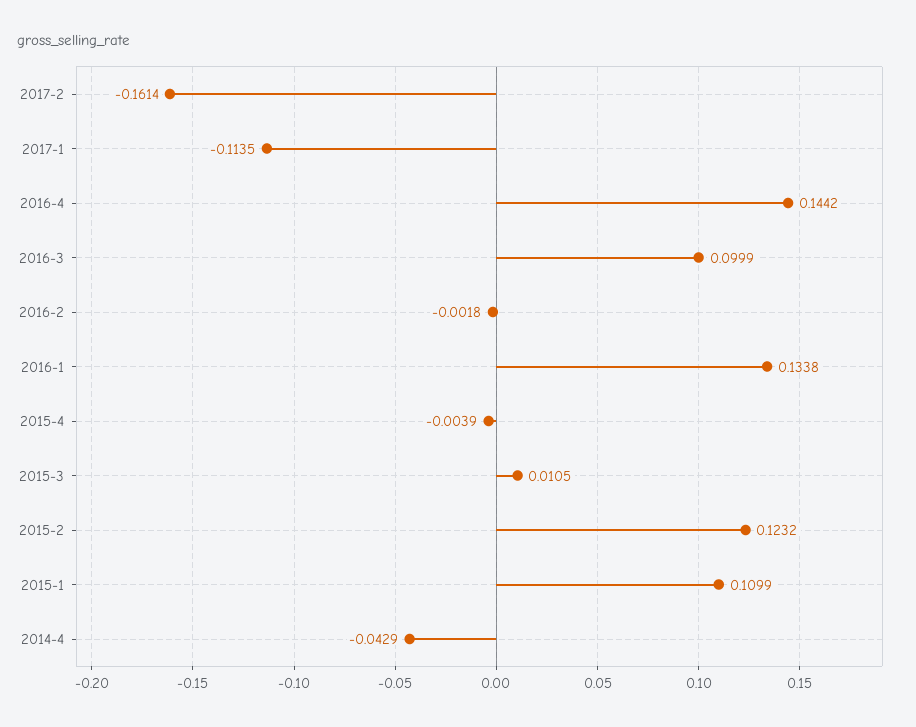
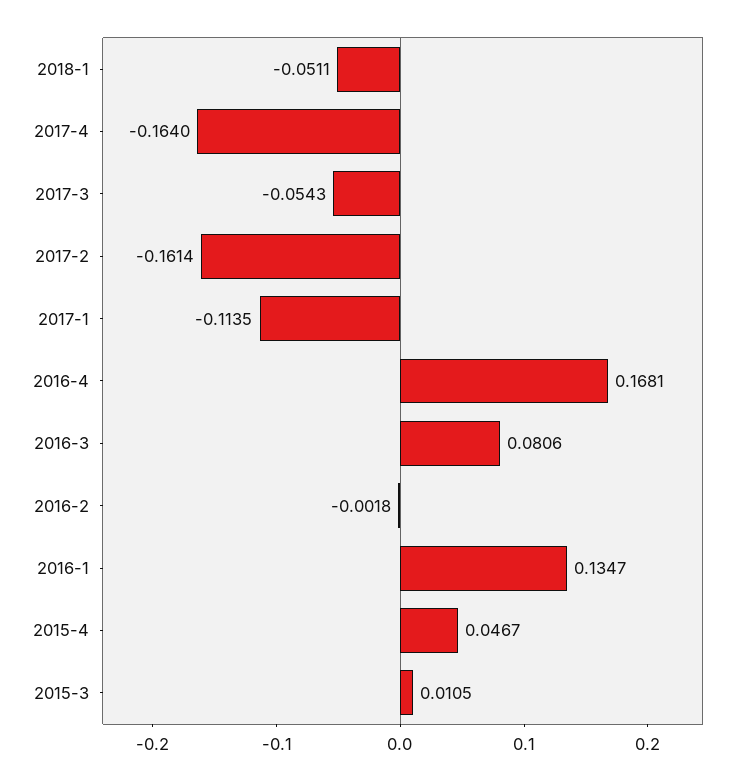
2016-4: 0.1442 -> 0.1681
2016-3: 0.0999 -> 0.0806
2016-1: 0.1338 -> 0.1347
2015-4: -0.0039 -> 0.0467
2015-2: 0.1232 -> none
2015-1: 0.1099 -> none
2014-4: -0.0429 -> none
2018-1: none -> -0.0511
2017-4: none -> -0.164
2017-3: none -> -0.0543

